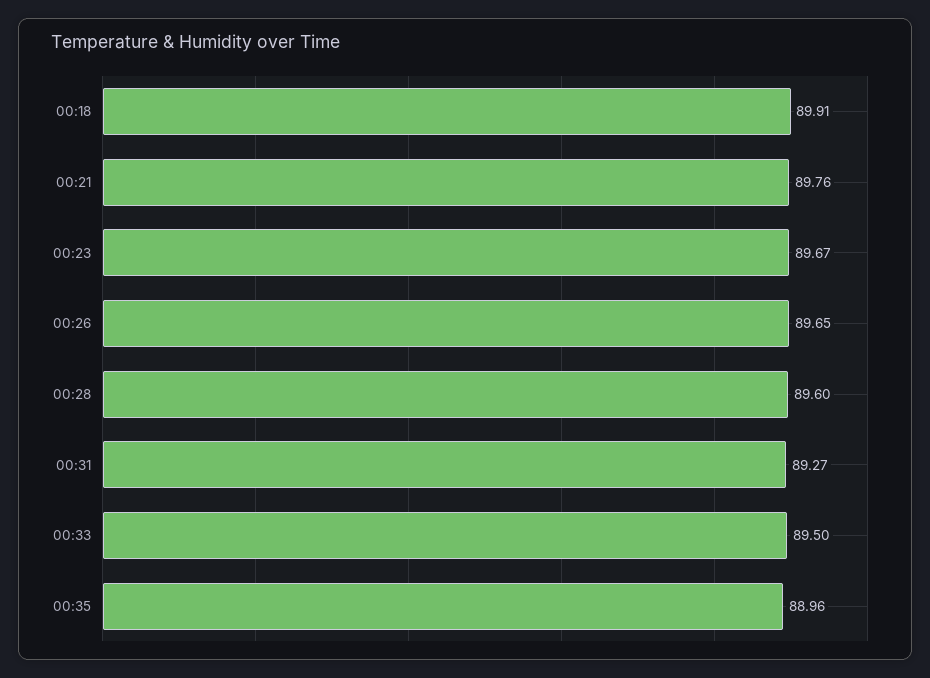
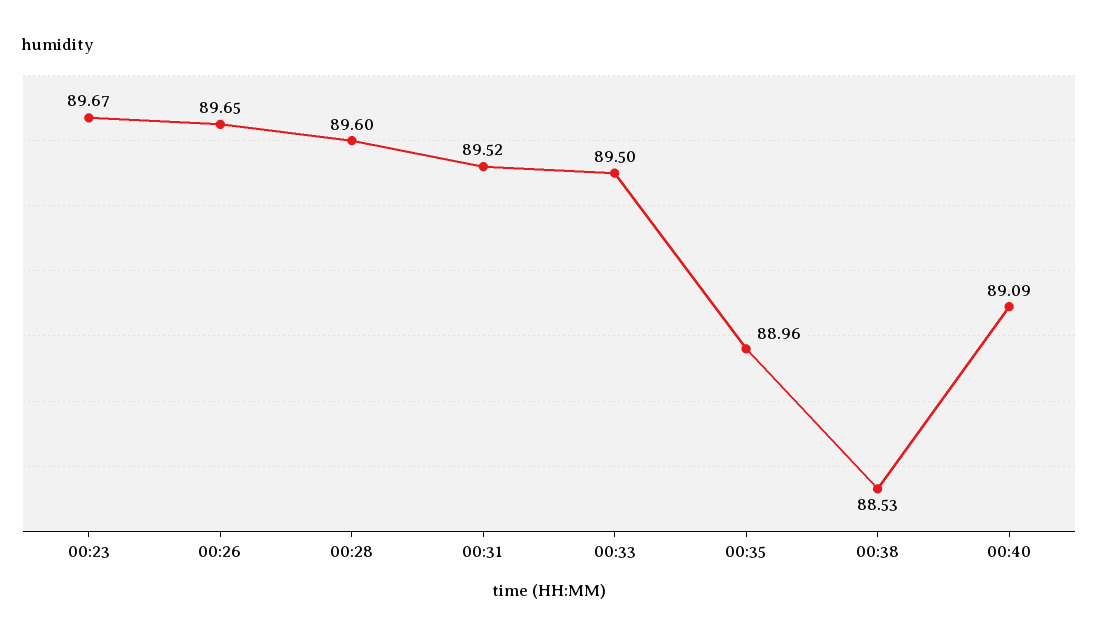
00:18: 89.91 -> none
00:21: 89.76 -> none
00:31: 89.27 -> 89.52
00:38: none -> 88.53
00:40: none -> 89.09

